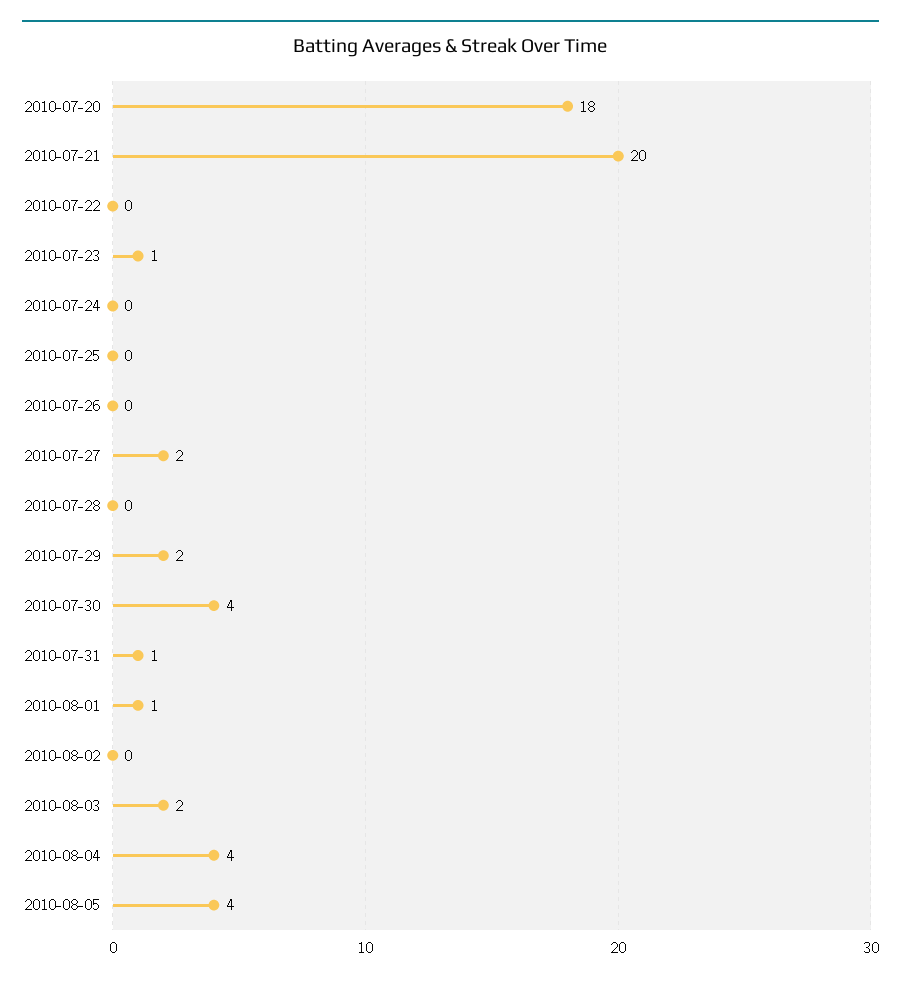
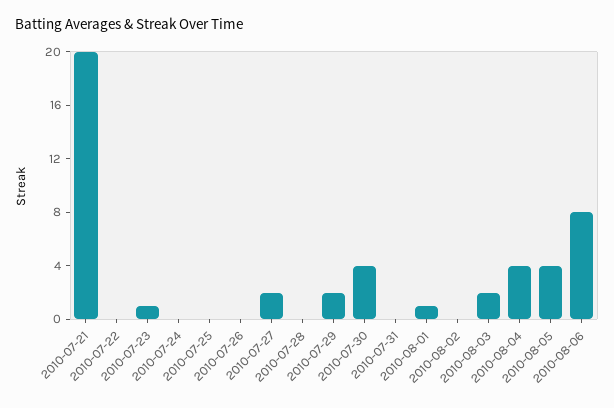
2010-07-20: 18 -> none
2010-07-31: 1 -> 0
2010-08-06: none -> 8

